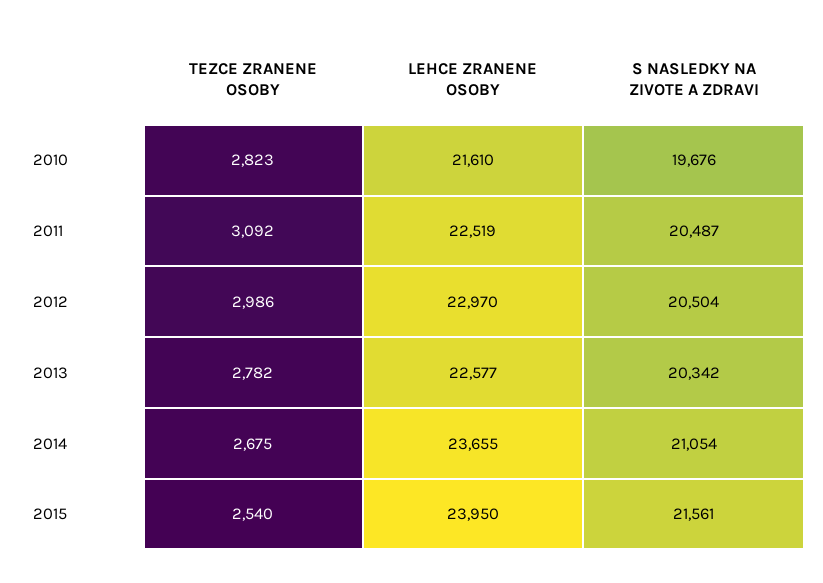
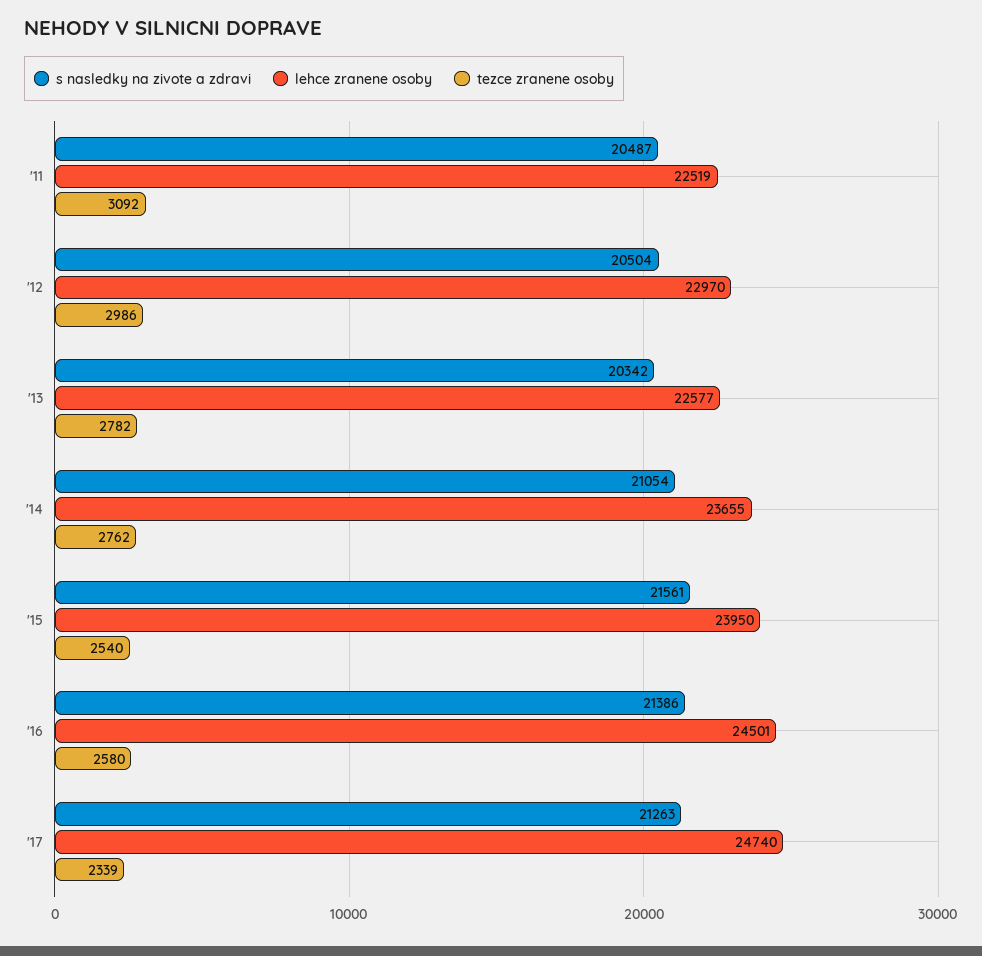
TEZCE ZRANENE OSOBY, 2010: 2823 -> none
LEHCE ZRANENE OSOBY, 2010: 21610 -> none
S NASLEDKY NA ZIVOTE A ZDRAVI, 2010: 19676 -> none
TEZCE ZRANENE OSOBY, 2014: 2675 -> 2762
S NASLEDKY NA ZIVOTE A ZDRAVI, '16: none -> 21386
LEHCE ZRANENE OSOBY, '16: none -> 24501
TEZCE ZRANENE OSOBY, '16: none -> 2580
S NASLEDKY NA ZIVOTE A ZDRAVI, '17: none -> 21263
LEHCE ZRANENE OSOBY, '17: none -> 24740
TEZCE ZRANENE OSOBY, '17: none -> 2339

